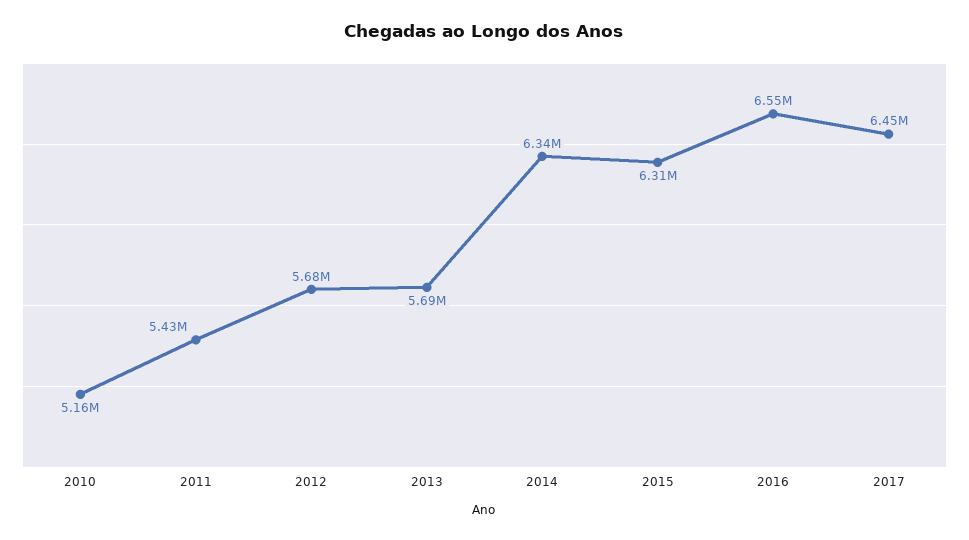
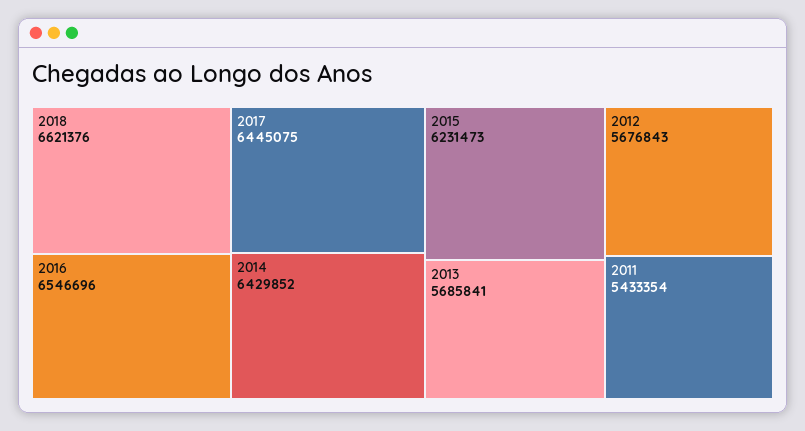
2010: 5160000 -> none
2014: 6340000 -> 6429852
2015: 6310000 -> 6231473
2018: none -> 6621376

